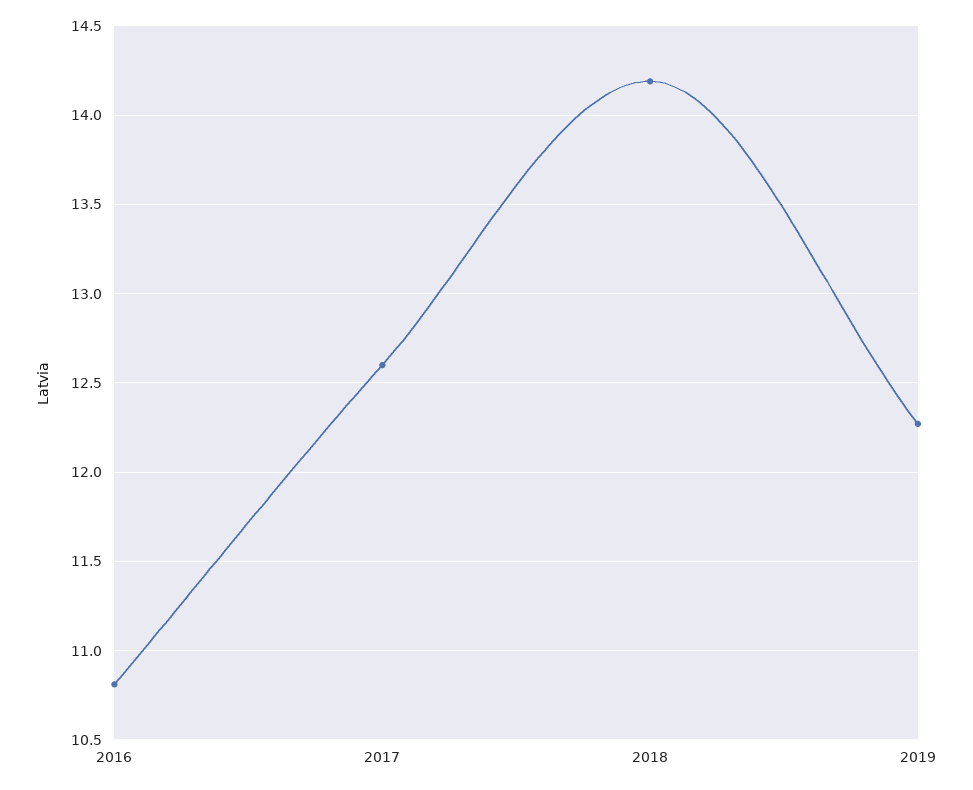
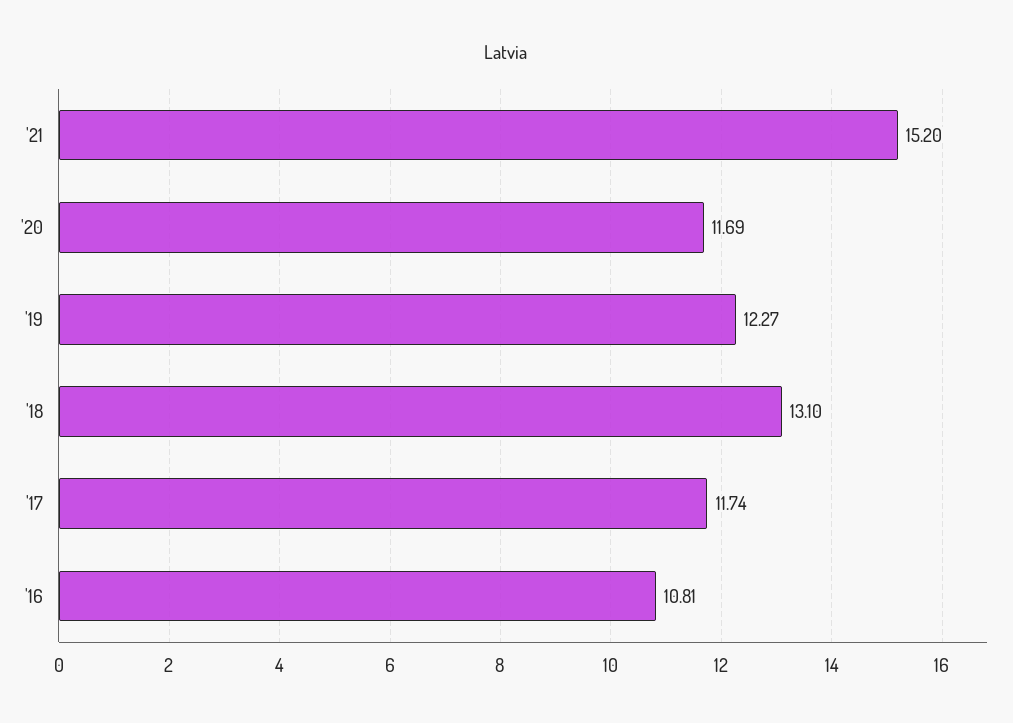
2017: 12.6 -> 11.74
2018: 14.2 -> 13.1
'21: none -> 15.2
'20: none -> 11.69

